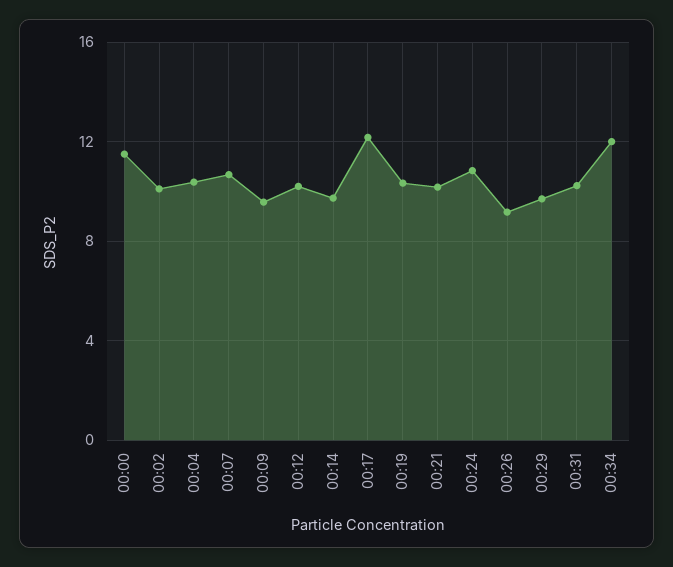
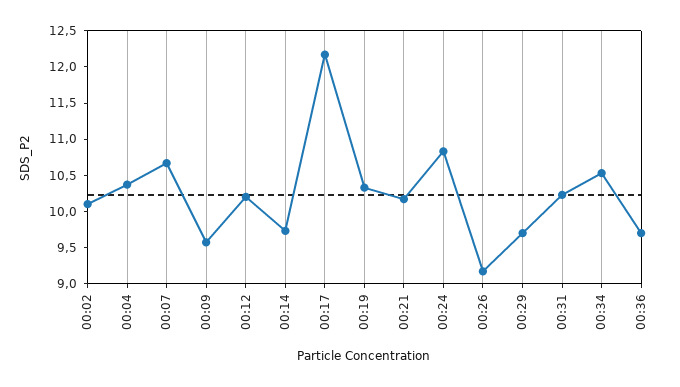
00:00: 11.5 -> none
00:34: 12 -> 10.5
00:36: none -> 9.75

